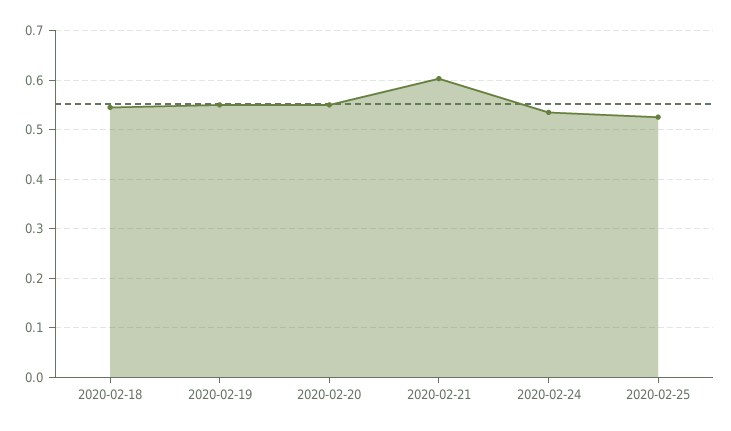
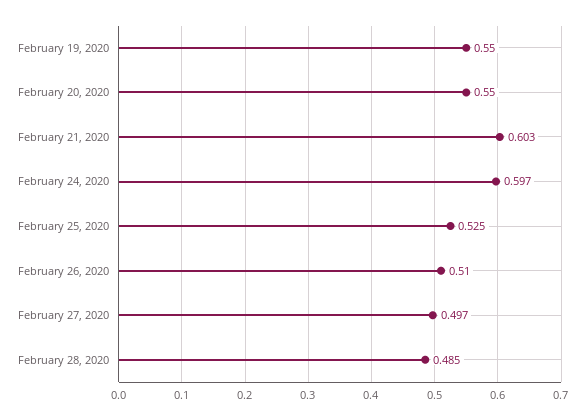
2020-02-18: 0.54 -> none
2020-02-24: 0.54 -> 0.597
February 26, 2020: none -> 0.51
February 27, 2020: none -> 0.497
February 28, 2020: none -> 0.485

